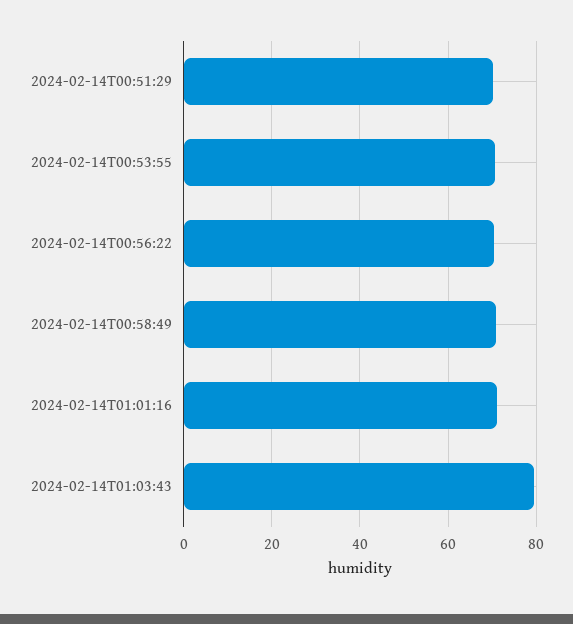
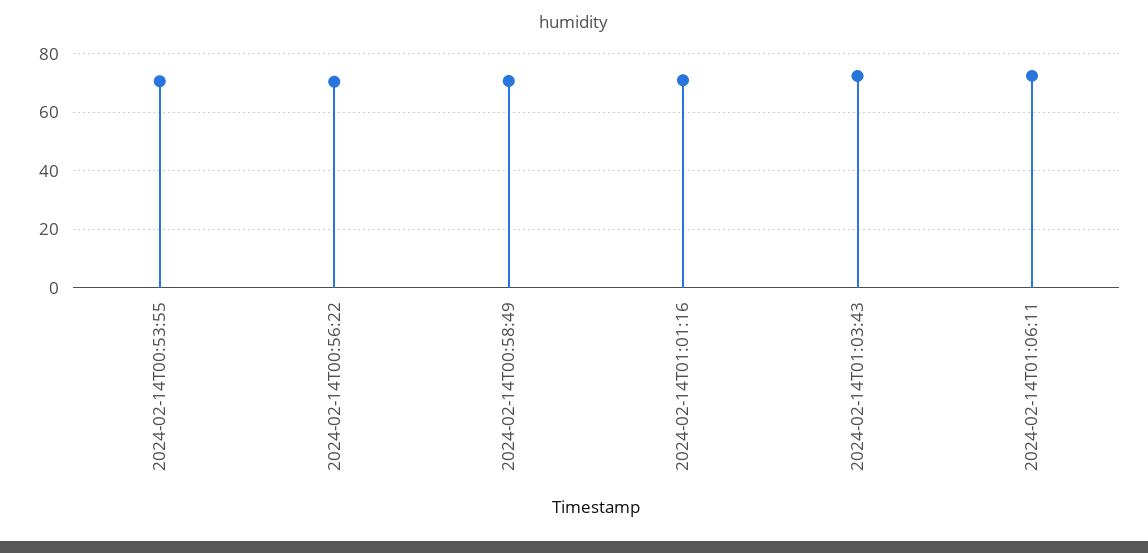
2024-02-14T00:51:29: 70 -> none
2024-02-14T01:03:43: 80 -> 72.5
2024-02-14T01:06:11: none -> 72.5

